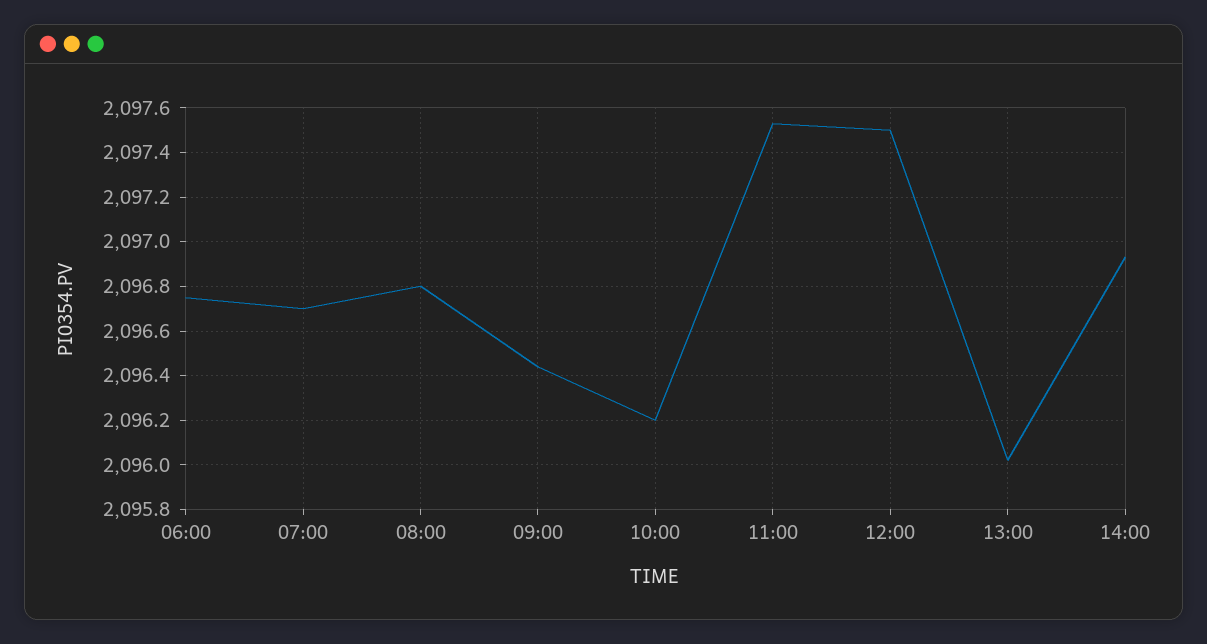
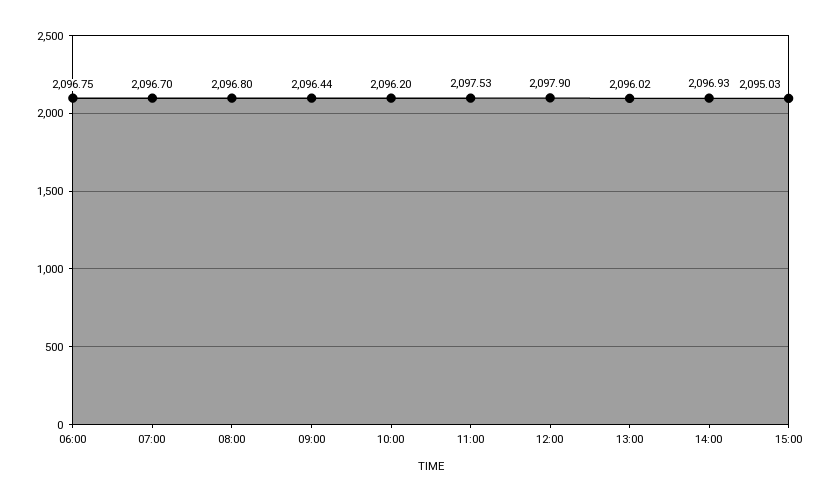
12:00: 2097.5 -> 2097.9
15:00: none -> 2095.03

